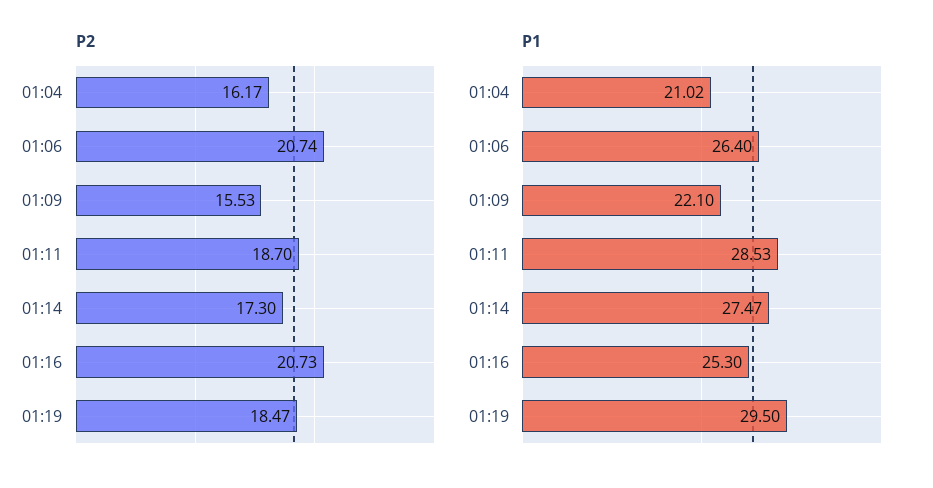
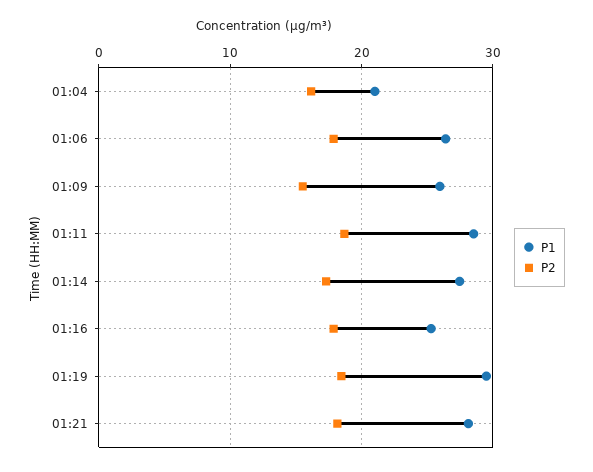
P2, 01:06: 20.74 -> 18
P2, 01:16: 20.73 -> 18
P1, 01:09: 22.1 -> 26
P1, 01:21: none -> 28
P2, 01:21: none -> 18

